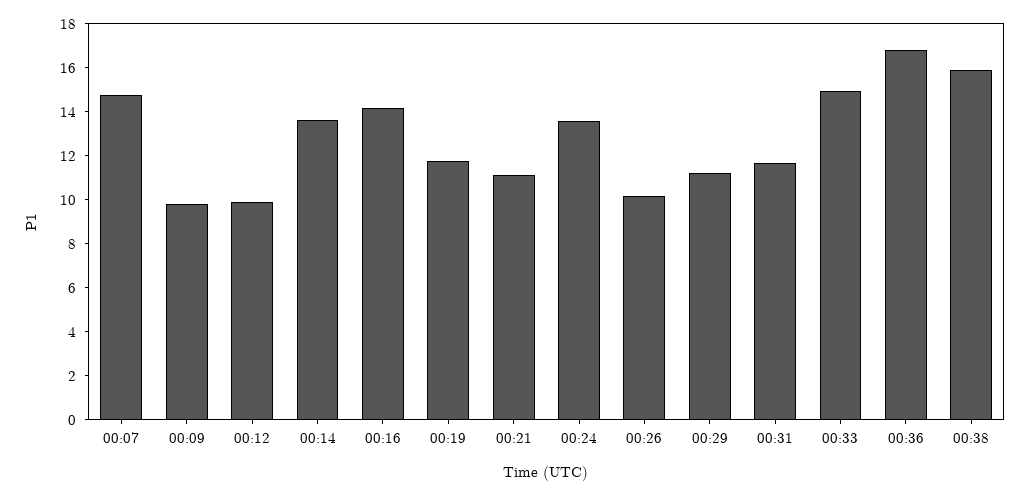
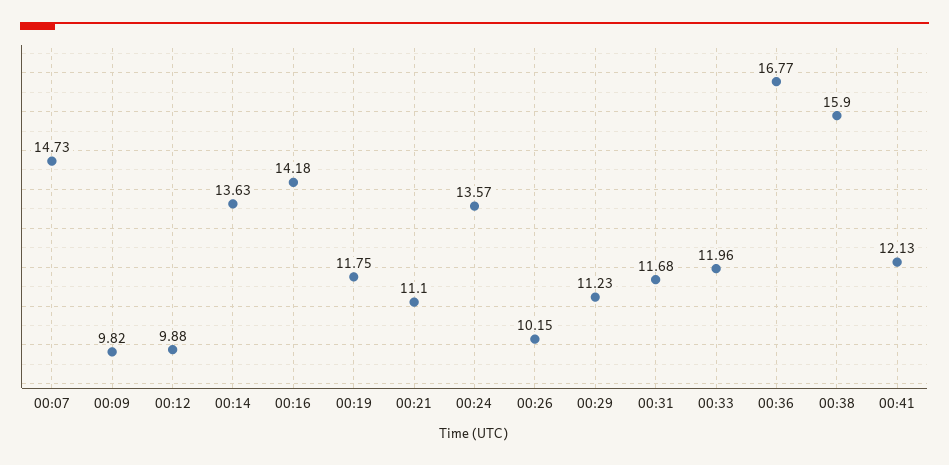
00:33: 15 -> 11.96
00:41: none -> 12.13

